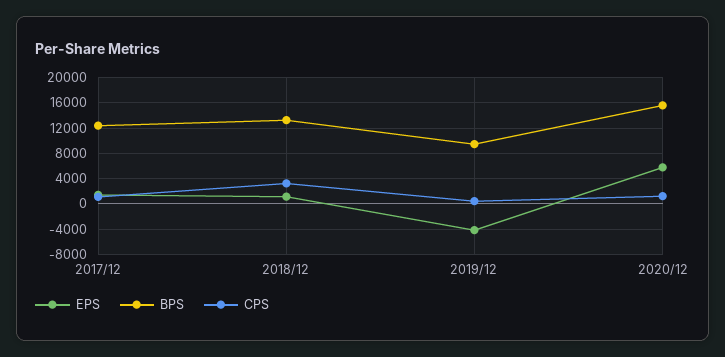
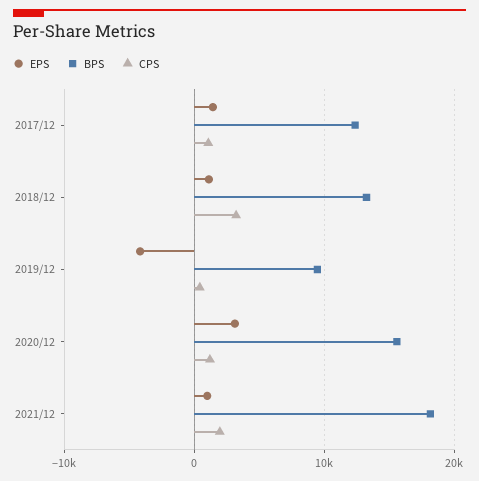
EPS, 2020/12: 6000 -> 3000
EPS, 2021/12: none -> 1000
BPS, 2021/12: none -> 18000
CPS, 2021/12: none -> 2000

